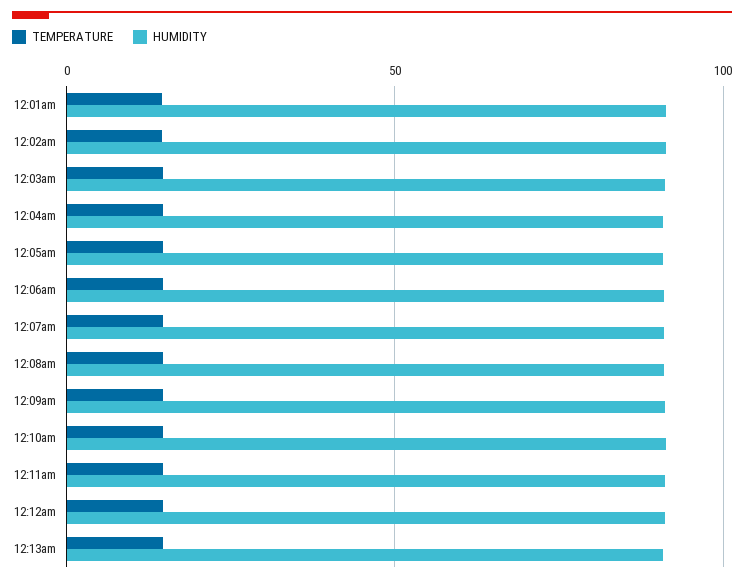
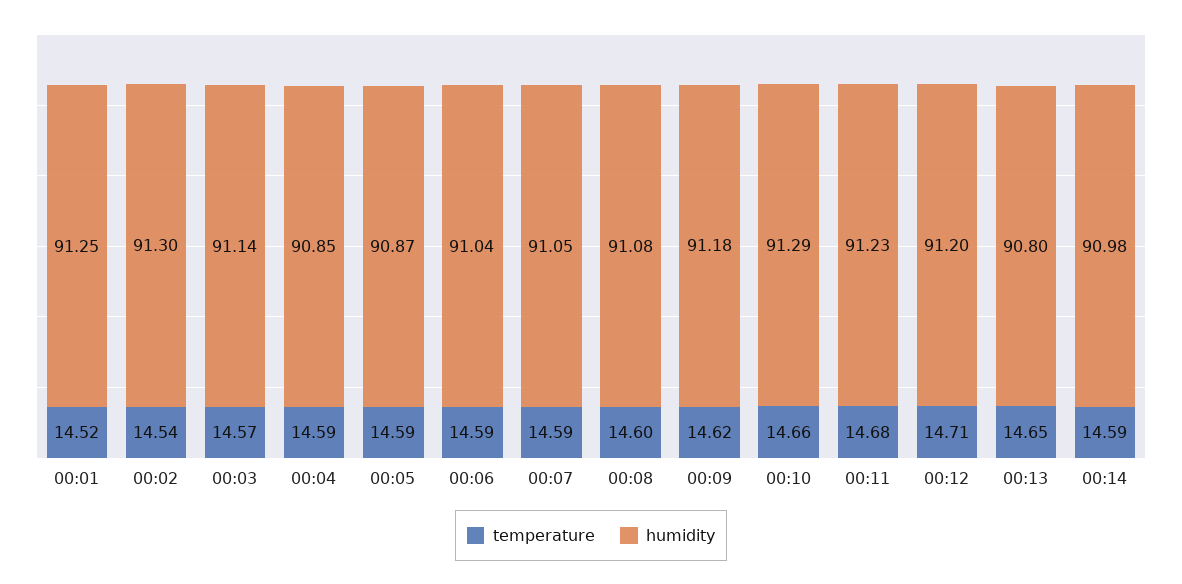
TEMPERATURE, 00:14: none -> 14.59
HUMIDITY, 00:14: none -> 90.98

